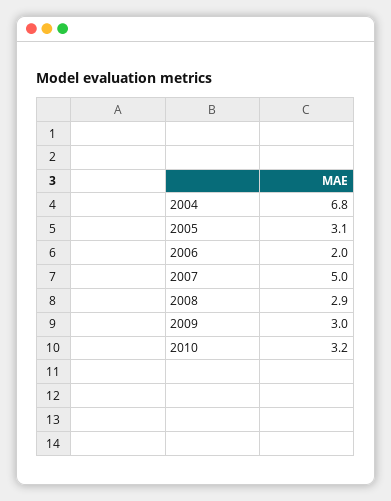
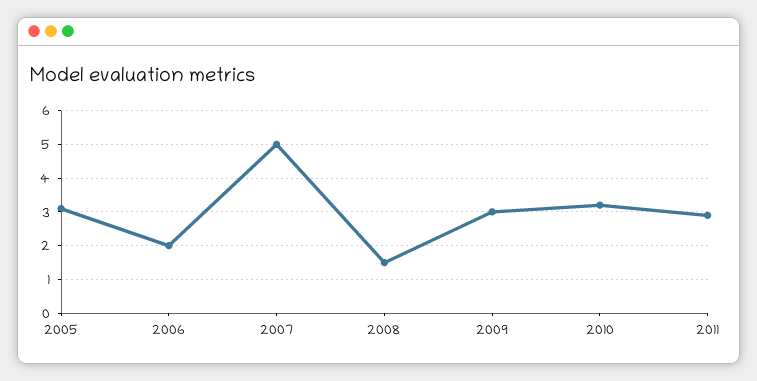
2004: 6.8 -> none
2008: 2.9 -> 1.5
2011: none -> 3

